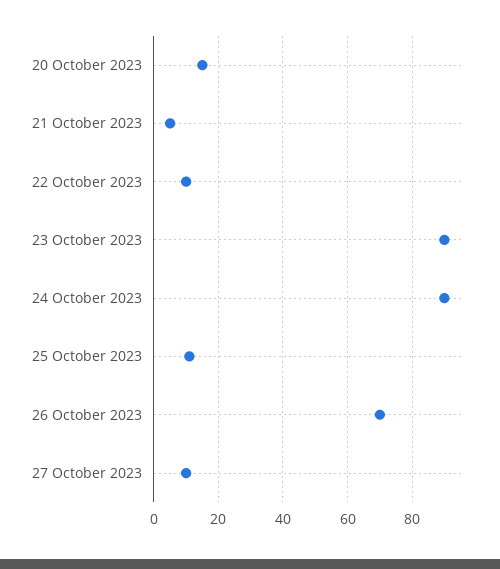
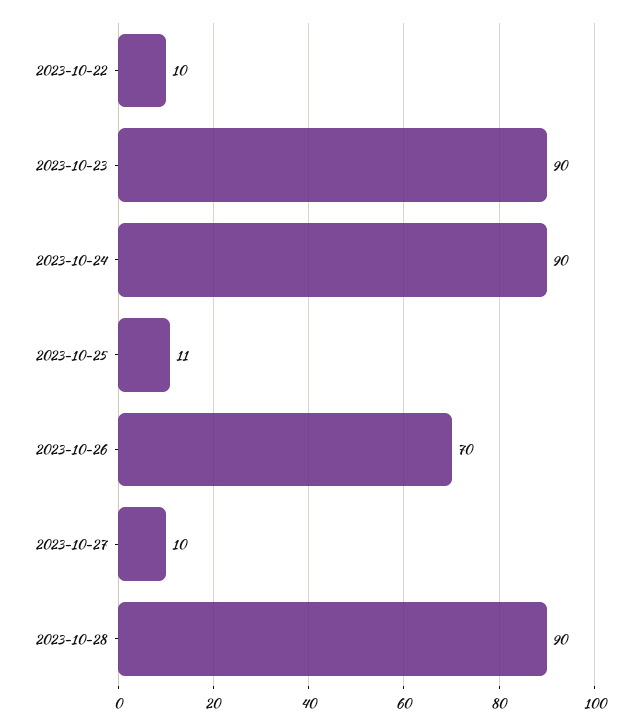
20 October 2023: 15 -> none
21 October 2023: 5 -> none
2023-10-28: none -> 90

